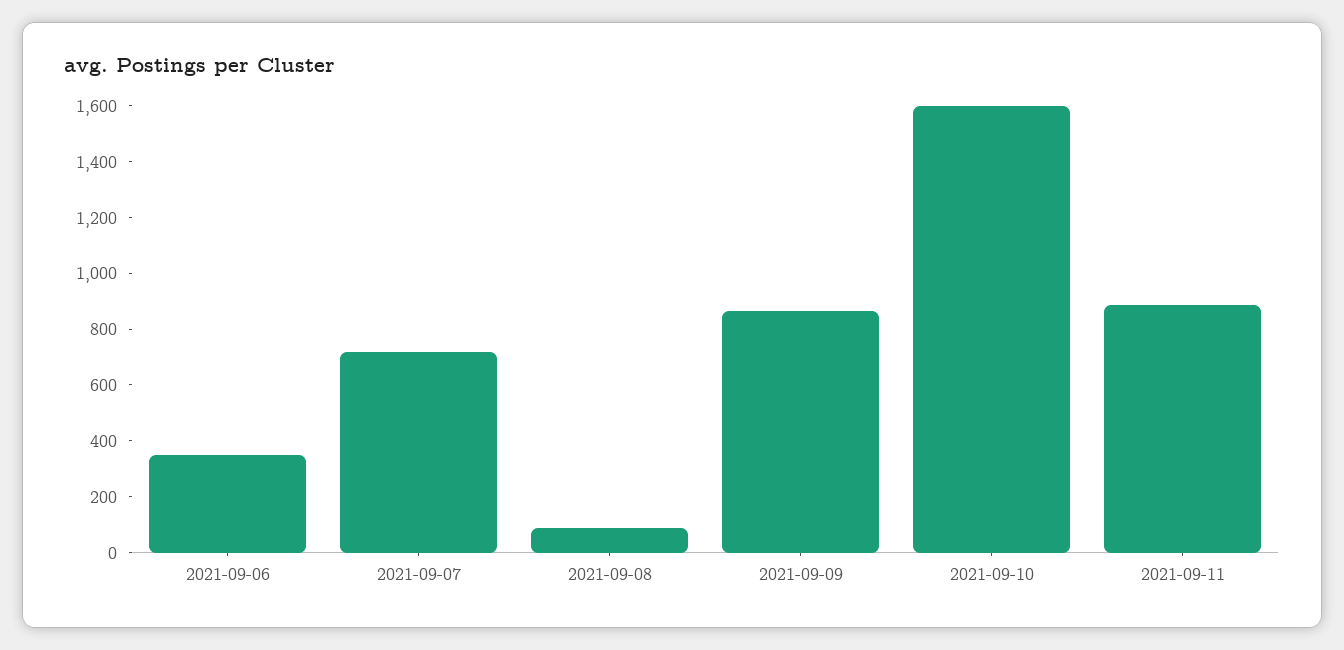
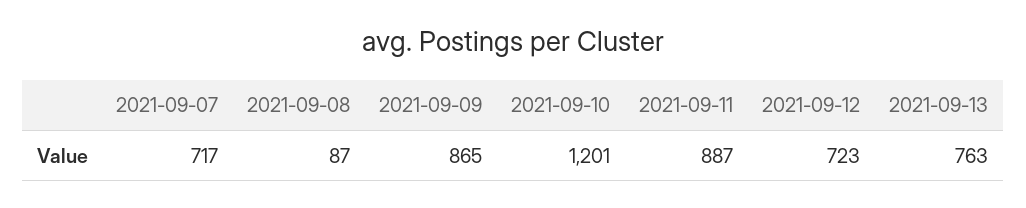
2021-09-06: 350 -> none
2021-09-10: 1600 -> 1201
2021-09-12: none -> 723
2021-09-13: none -> 763

